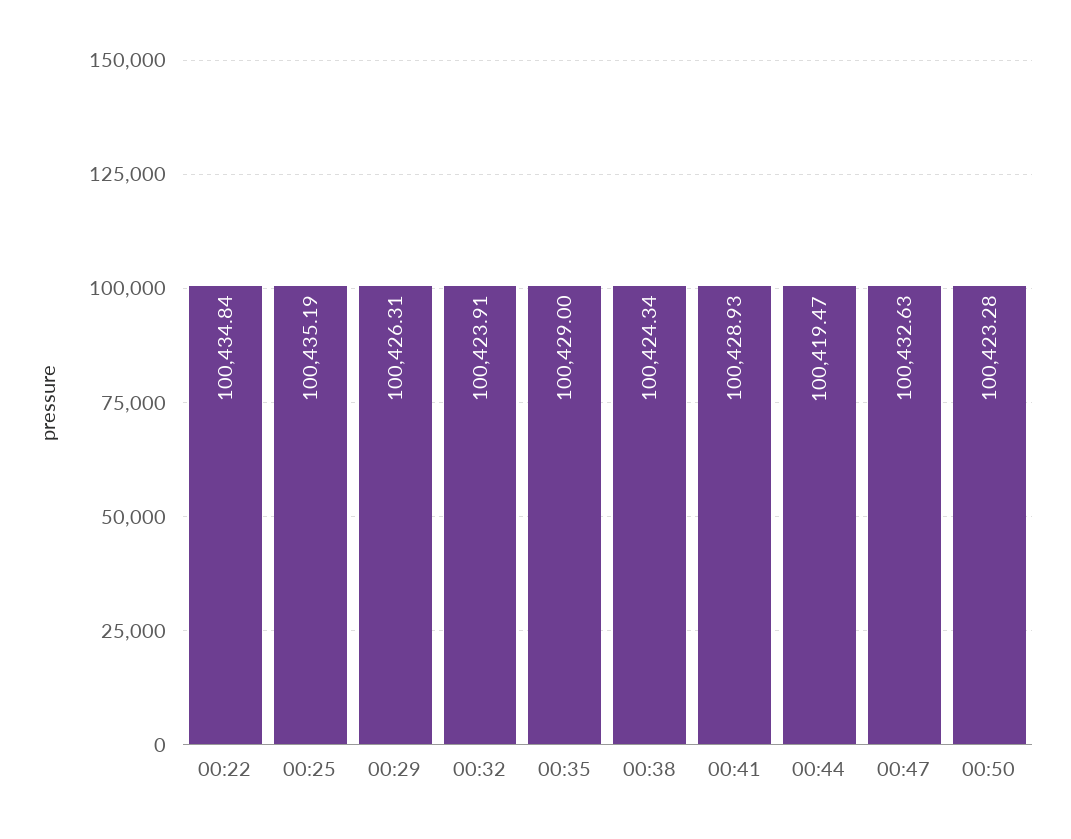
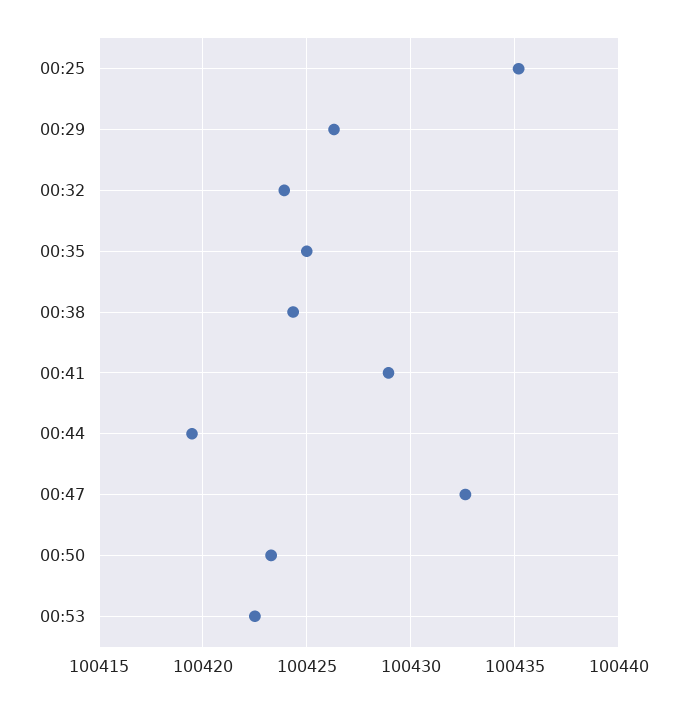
00:22: 100434.84 -> none
00:35: 100429 -> 100425
00:53: none -> 100422.5

